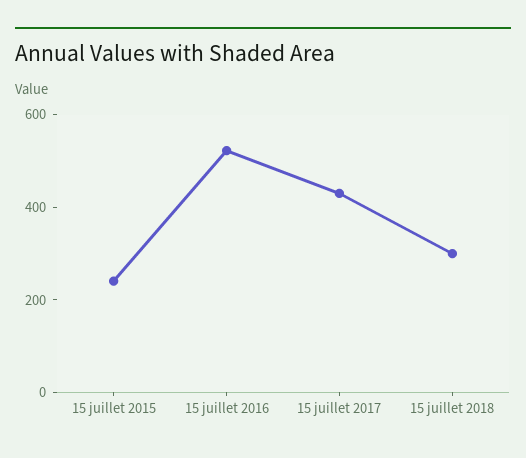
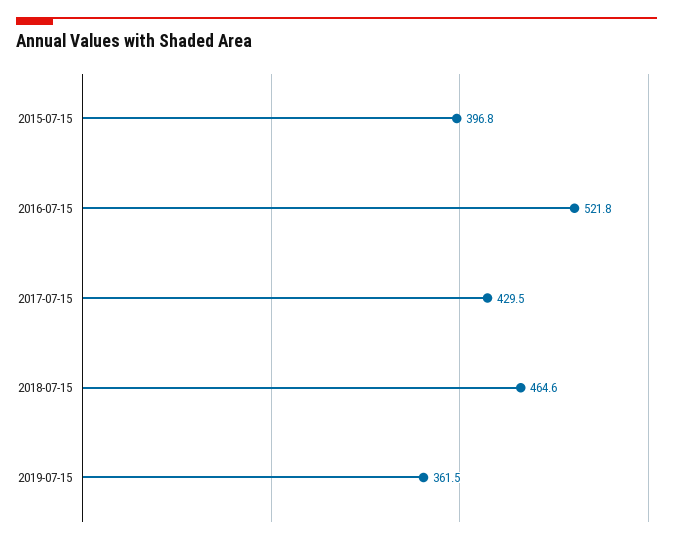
15 juillet 2015: 250 -> 396.8
15 juillet 2018: 300 -> 464.6
2019-07-15: none -> 361.5

